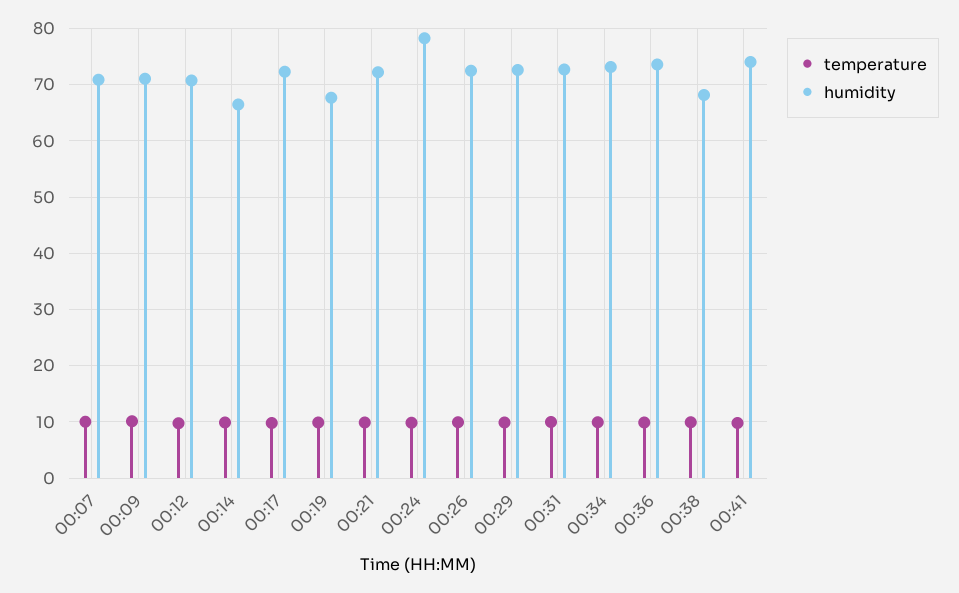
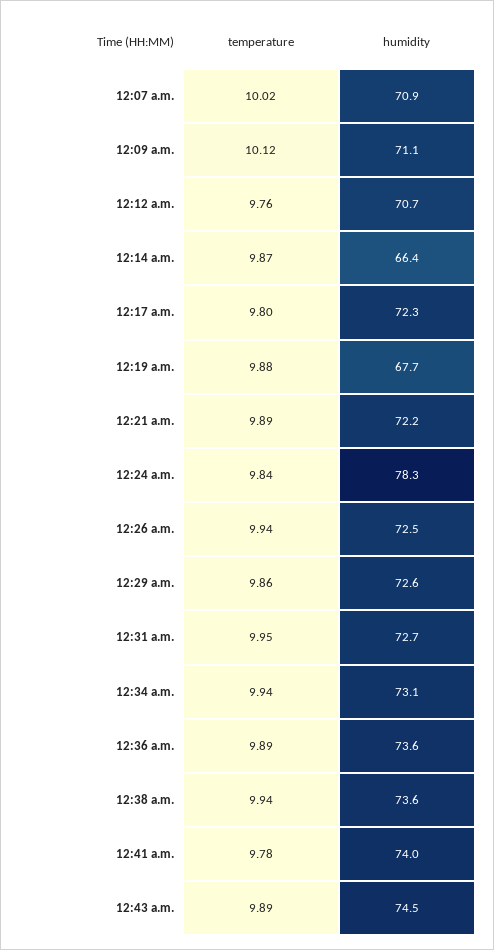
humidity, 00:38: 68 -> 73.6
temperature, 12:43 a.m.: none -> 9.89
humidity, 12:43 a.m.: none -> 74.5

